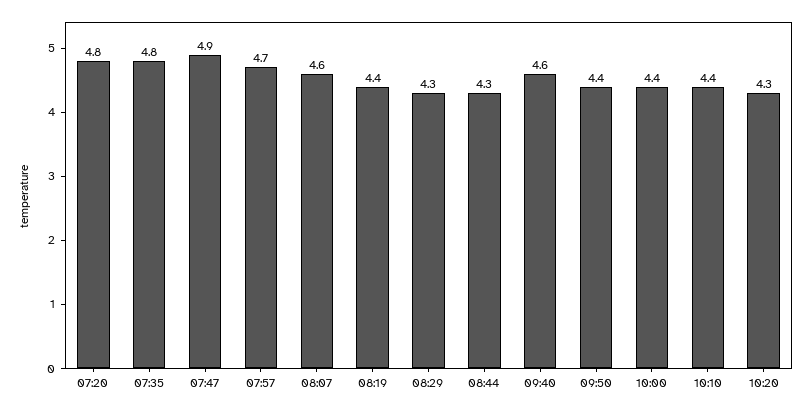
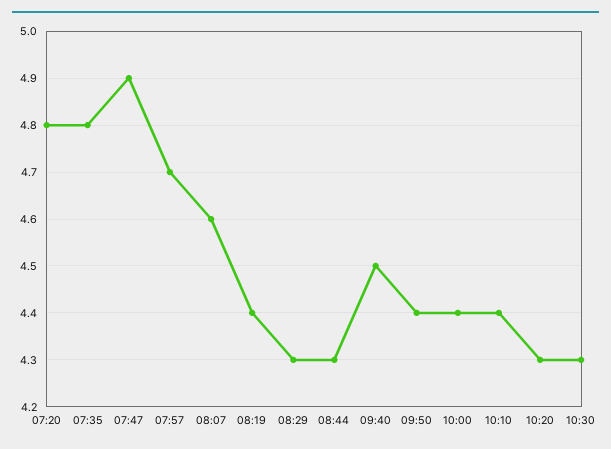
09:40: 4.6 -> 4.5
10:30: none -> 4.3

